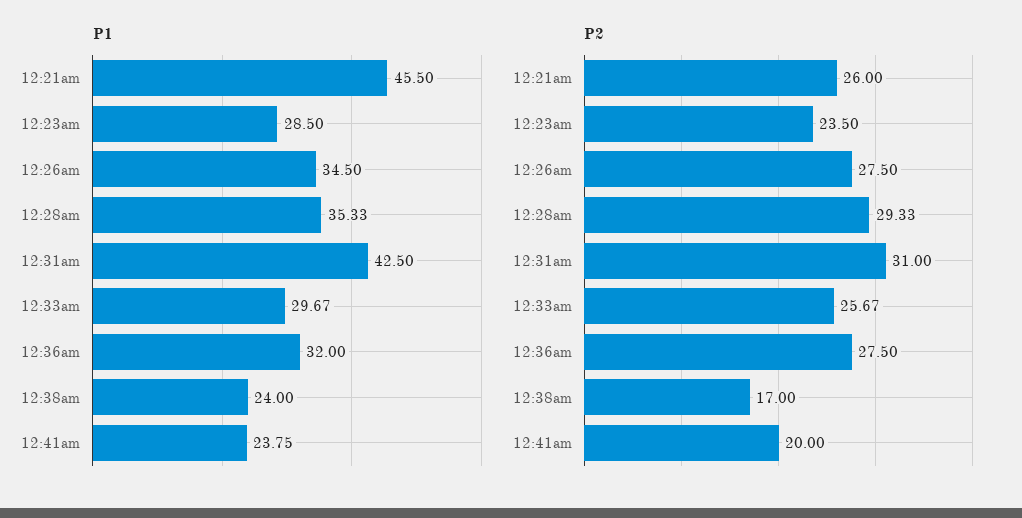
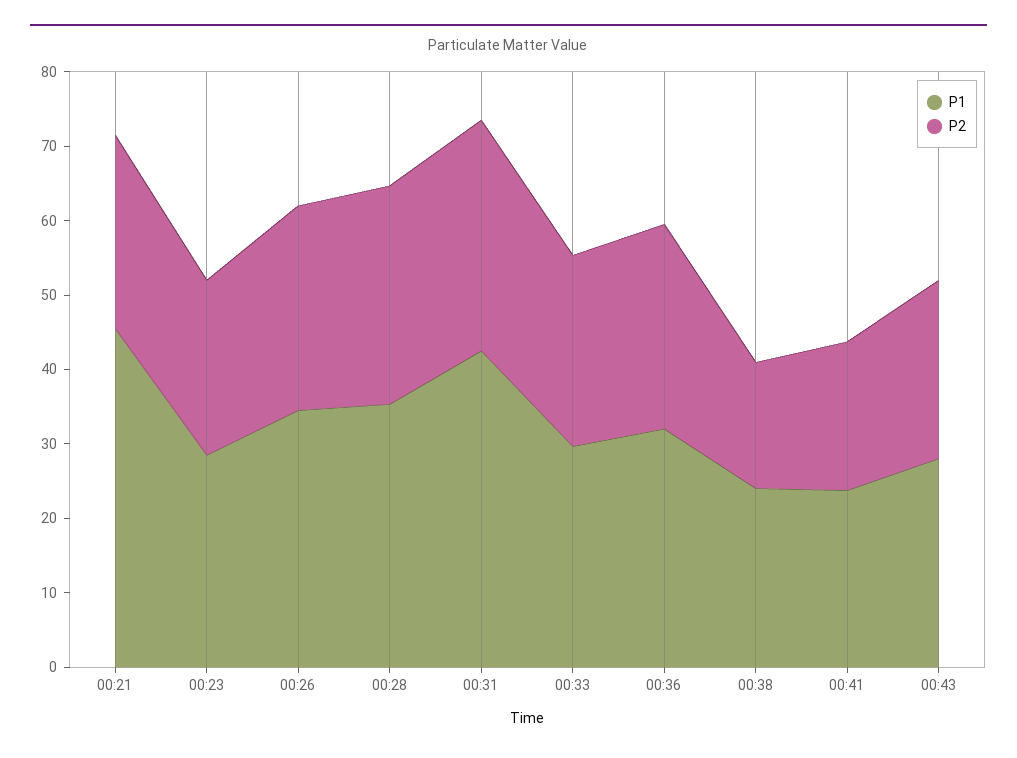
P1, 00:43: none -> 28
P2, 00:43: none -> 24

